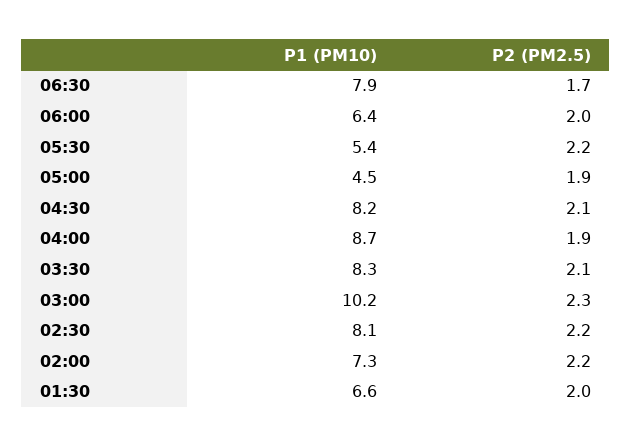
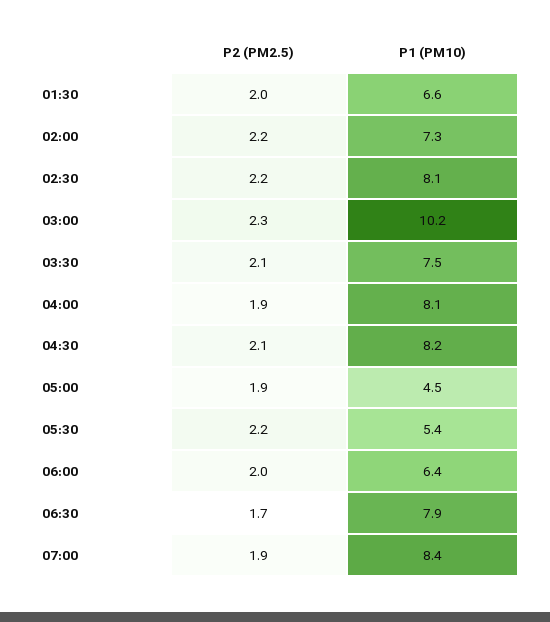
P1 (PM10), 04:00: 8.7 -> 8.1
P1 (PM10), 03:30: 8.3 -> 7.5
P2 (PM2.5), 07:00: none -> 1.9
P1 (PM10), 07:00: none -> 8.4

